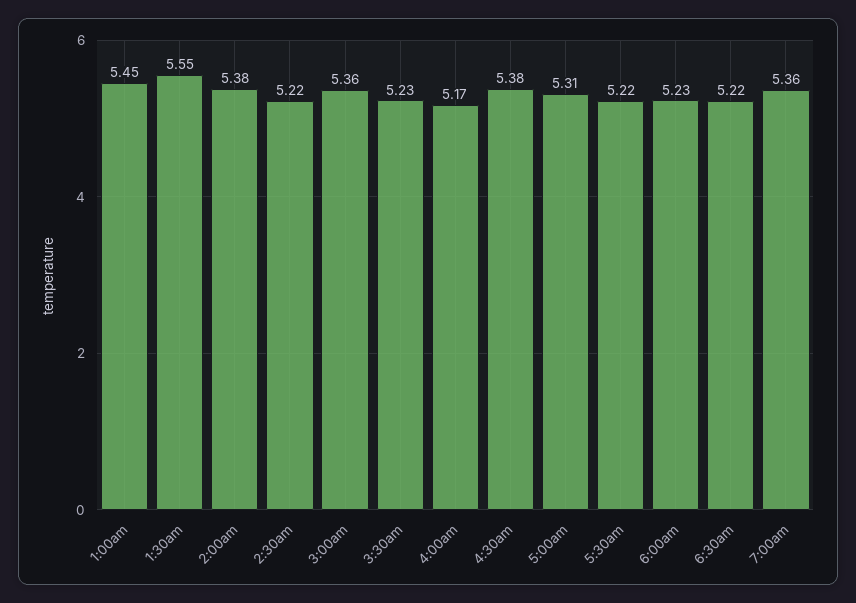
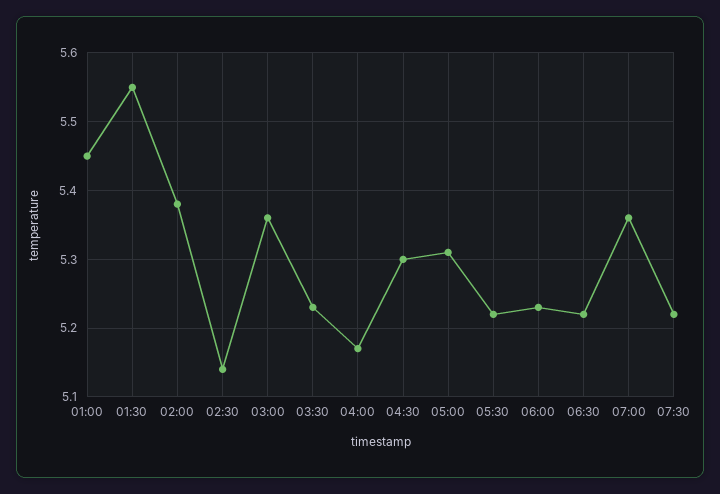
2:30am: 5.22 -> 5.14
4:30am: 5.38 -> 5.3
07:30: none -> 5.22

